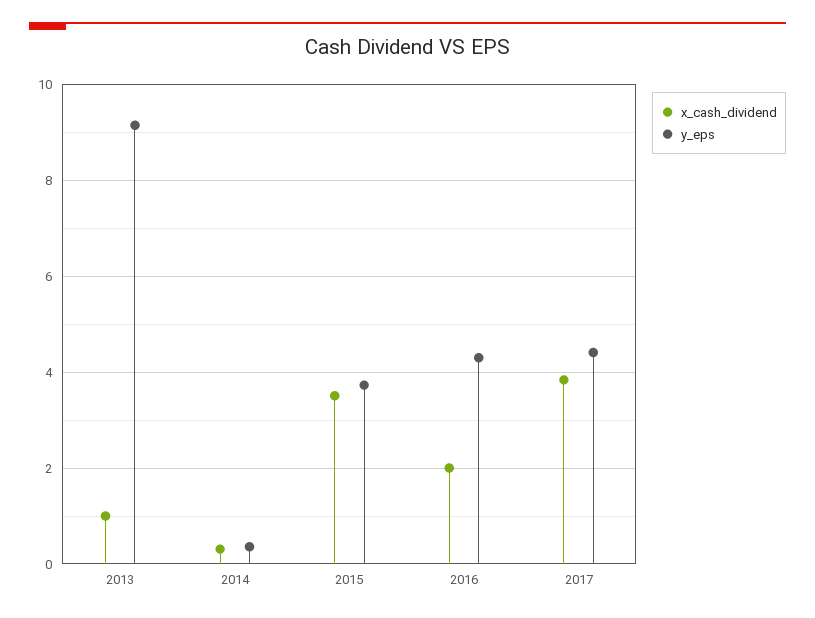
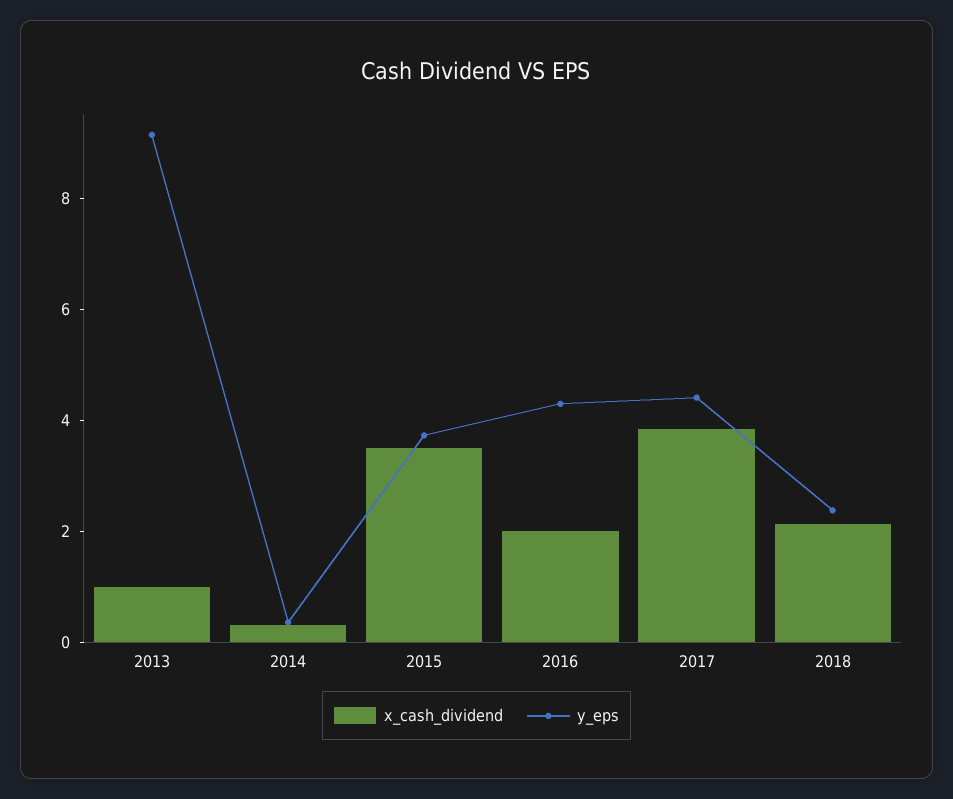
x_cash_dividend, 2018: none -> 2
y_eps, 2018: none -> 2.5

